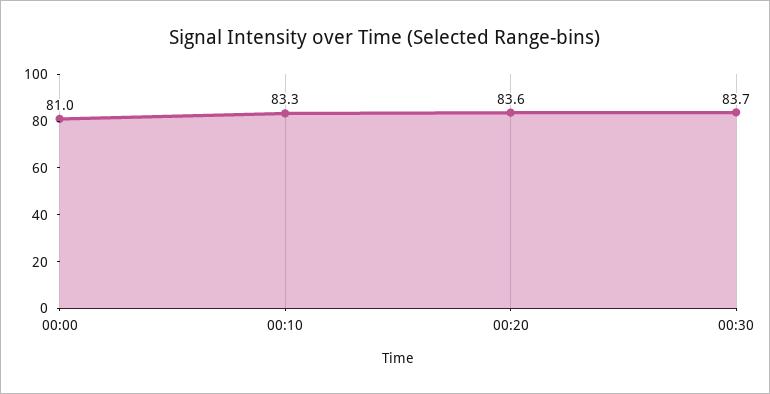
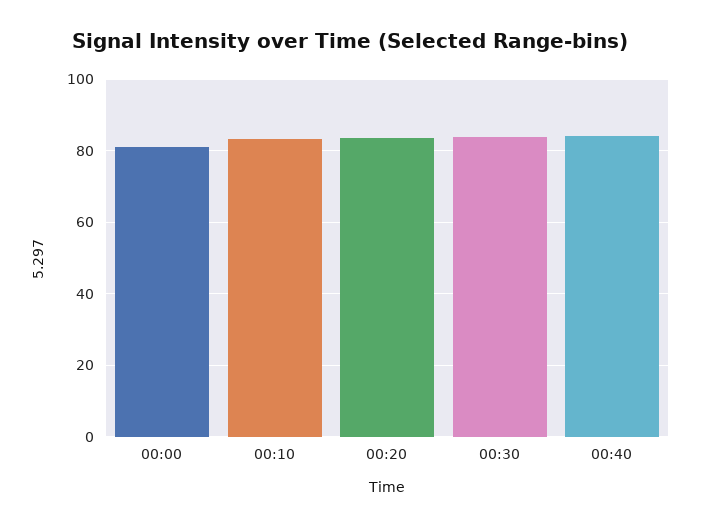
00:40: none -> 84

